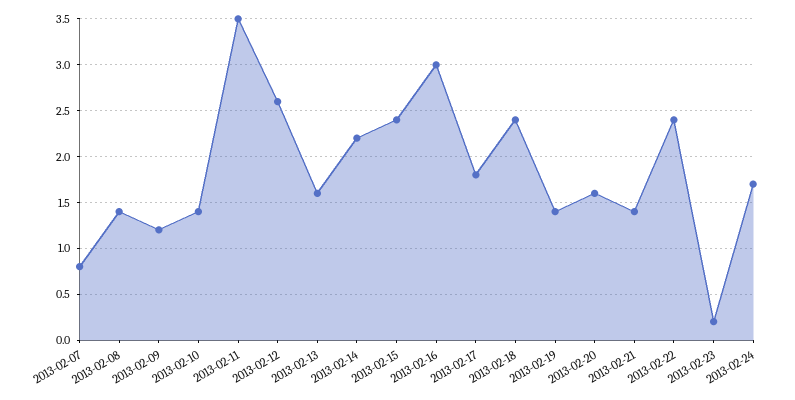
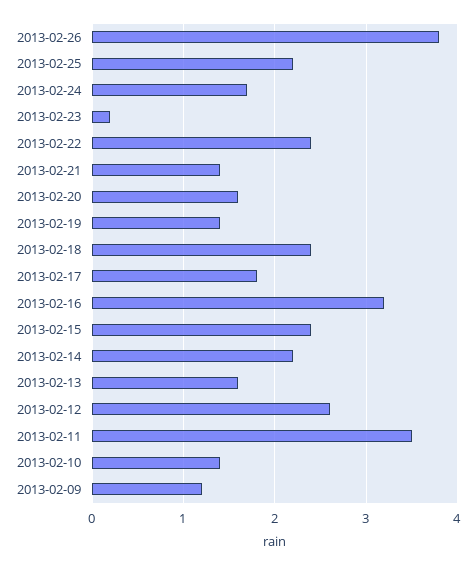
2013-02-07: 0.8 -> none
2013-02-08: 1.4 -> none
2013-02-16: 3 -> 3.2
2013-02-26: none -> 3.8
2013-02-25: none -> 2.2

